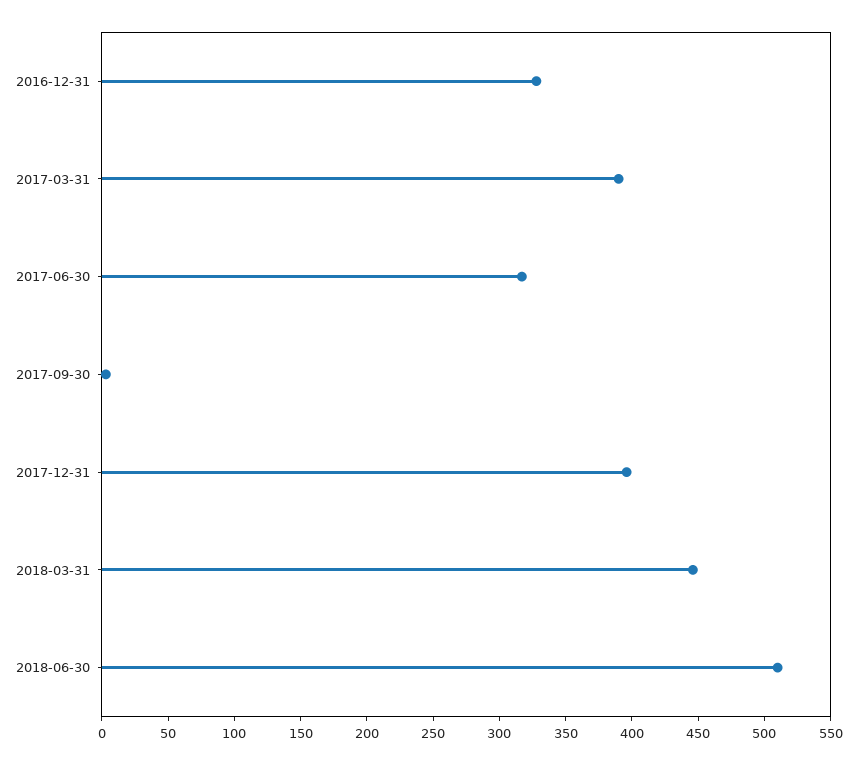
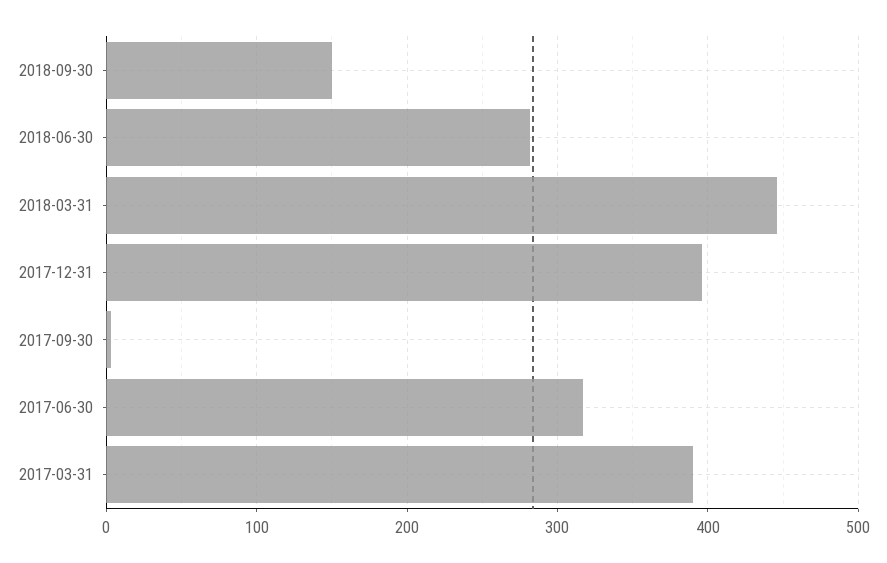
2016-12-31: 330 -> none
2018-06-30: 510 -> 280
2018-09-30: none -> 150

